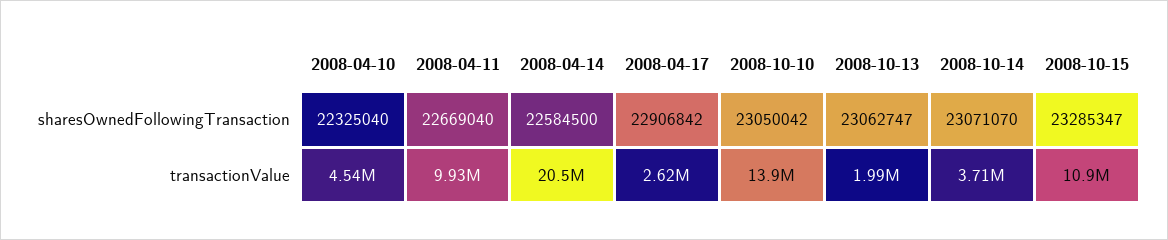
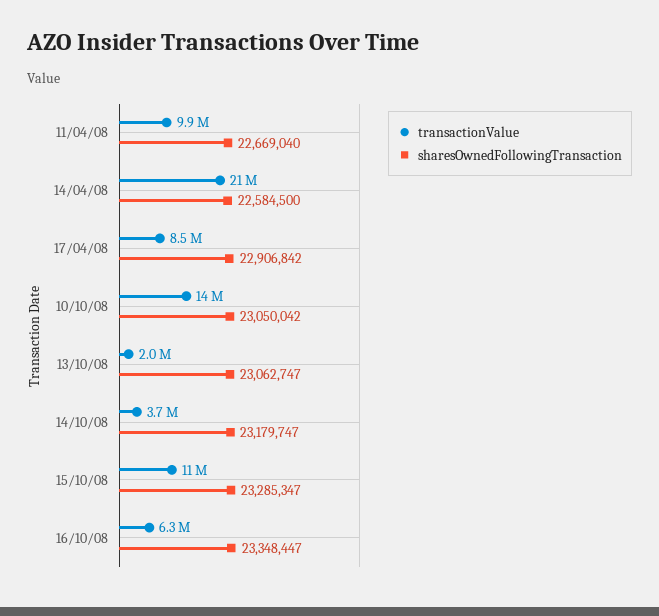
sharesOwnedFollowingTransaction, 2008-04-10: 22325040 -> none
sharesOwnedFollowingTransaction, 2008-10-14: 23071070 -> 23179747
transactionValue, 2008-04-10: 4540000 -> none
transactionValue, 2008-04-17: 2620000 -> 8500000
transactionValue, 16/10/08: none -> 6300000
sharesOwnedFollowingTransaction, 16/10/08: none -> 23348447

